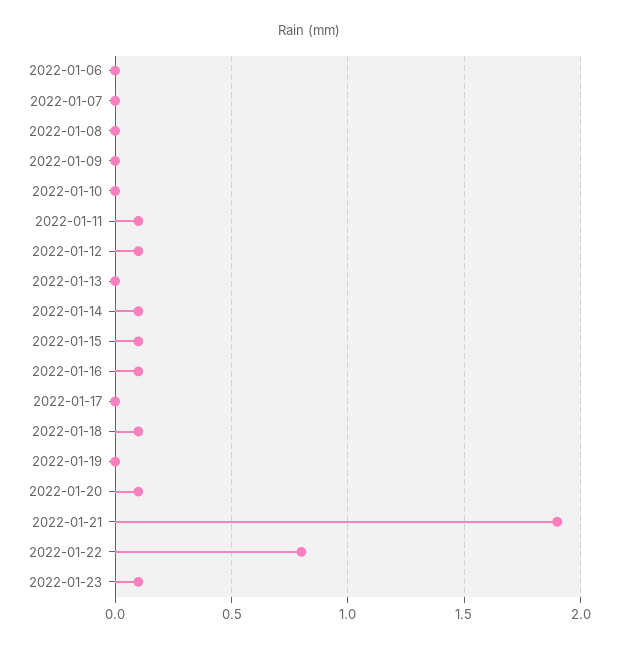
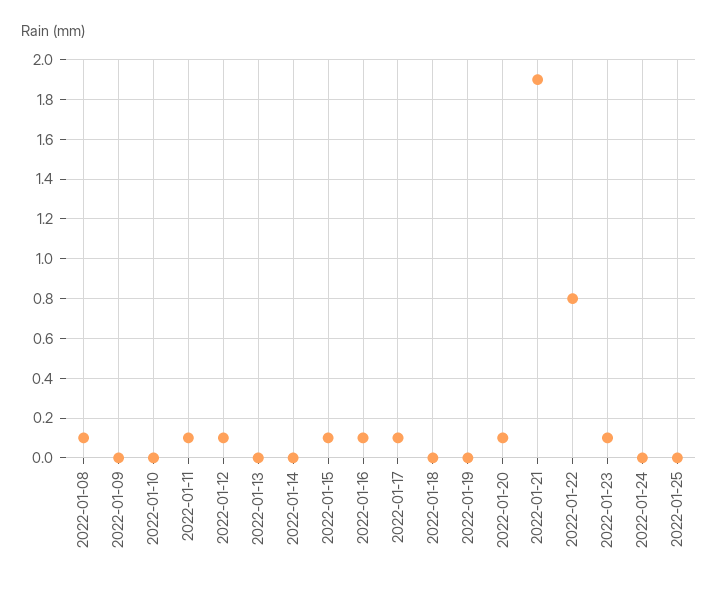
2022-01-06: 0 -> none
2022-01-07: 0 -> none
2022-01-08: 0 -> 0.1
2022-01-14: 0.1 -> 0
2022-01-17: 0 -> 0.1
2022-01-18: 0.1 -> 0
2022-01-24: none -> 0
2022-01-25: none -> 0

